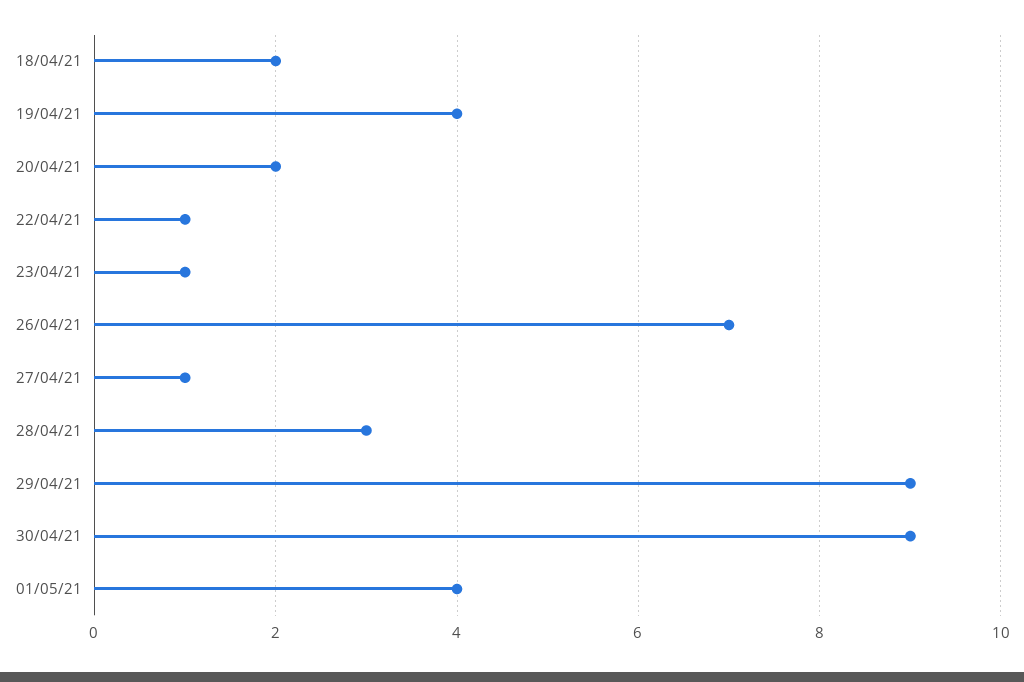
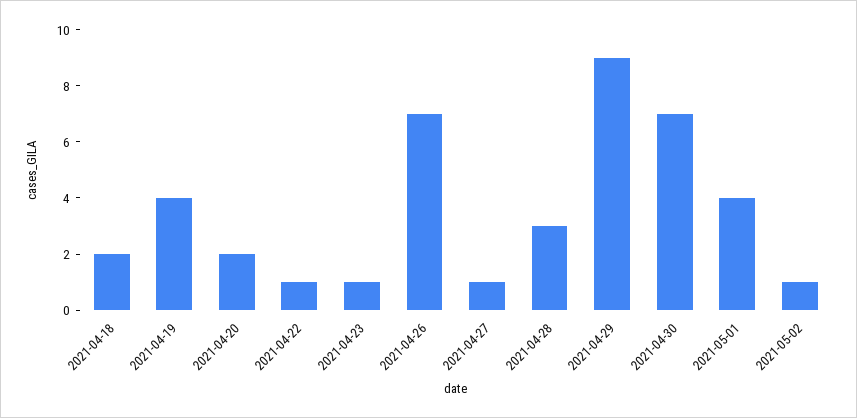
30/04/21: 9 -> 7
2021-05-02: none -> 1

